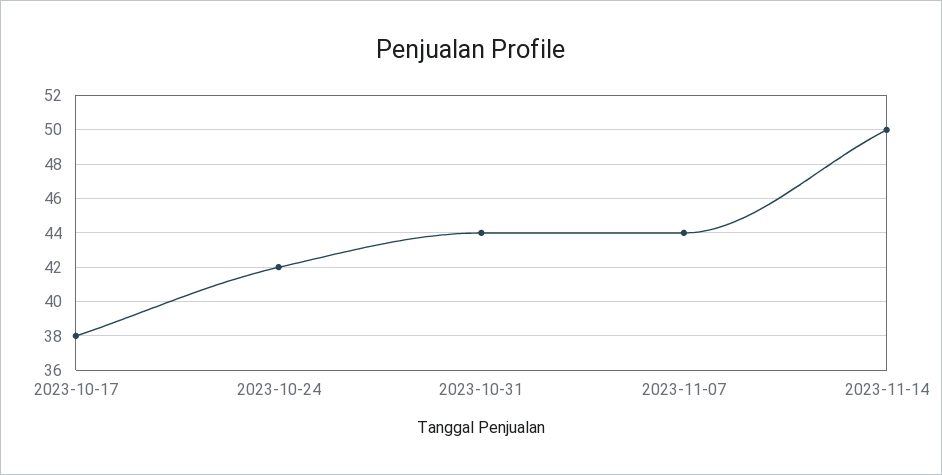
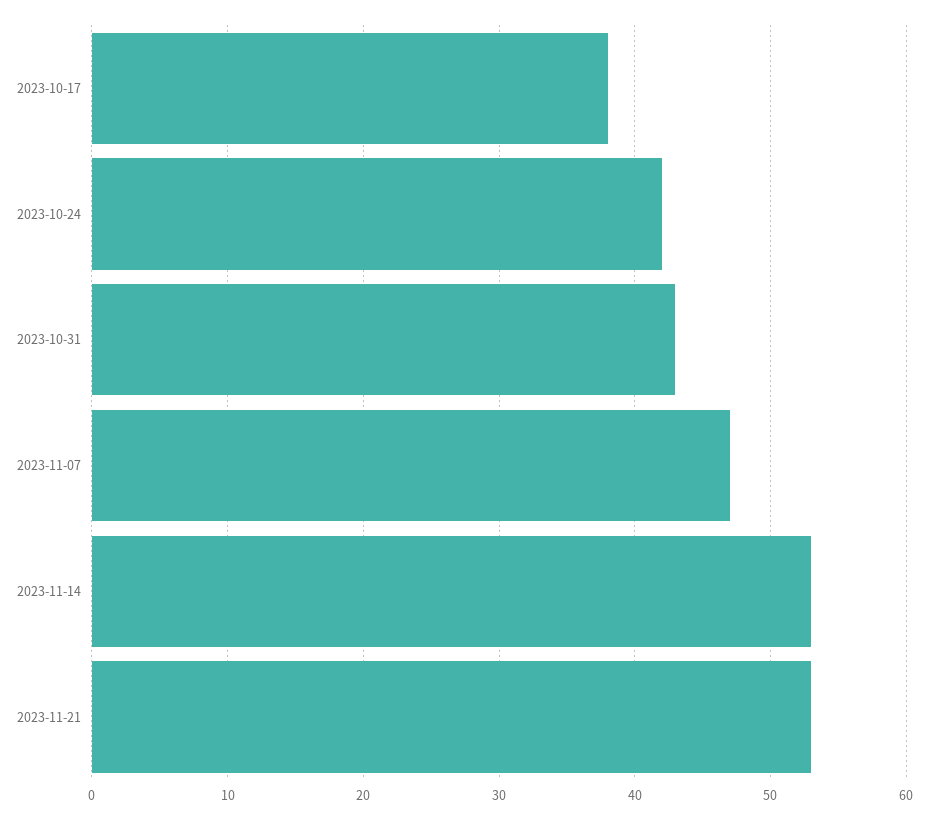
2023-10-31: 44 -> 43
2023-11-07: 44 -> 47
2023-11-14: 50 -> 53
2023-11-21: none -> 53

